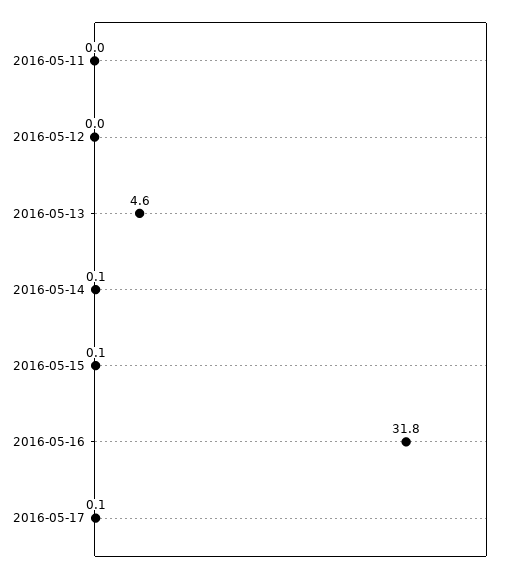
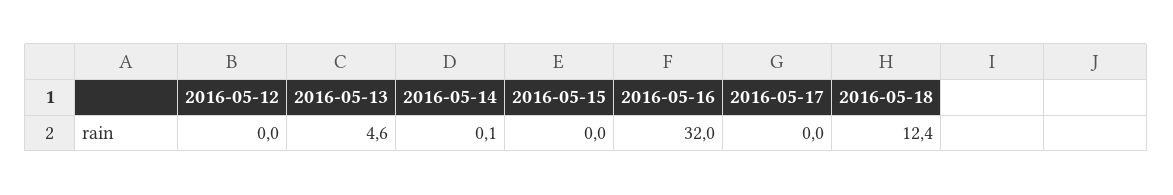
2016-05-11: 0 -> none
2016-05-15: 0.1 -> 0
2016-05-16: 31.8 -> 32
2016-05-17: 0.1 -> 0
2016-05-18: none -> 12.4

